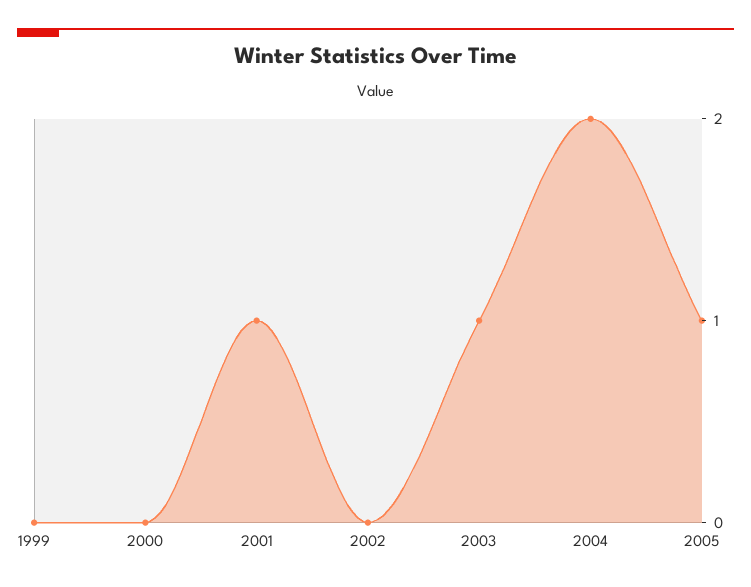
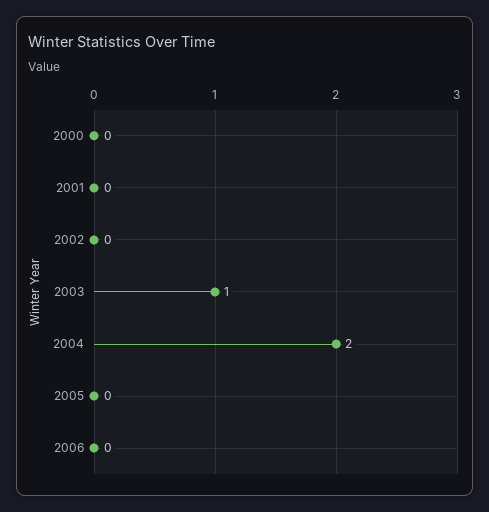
1999: 0 -> none
2001: 1 -> 0
2005: 1 -> 0
2006: none -> 0

